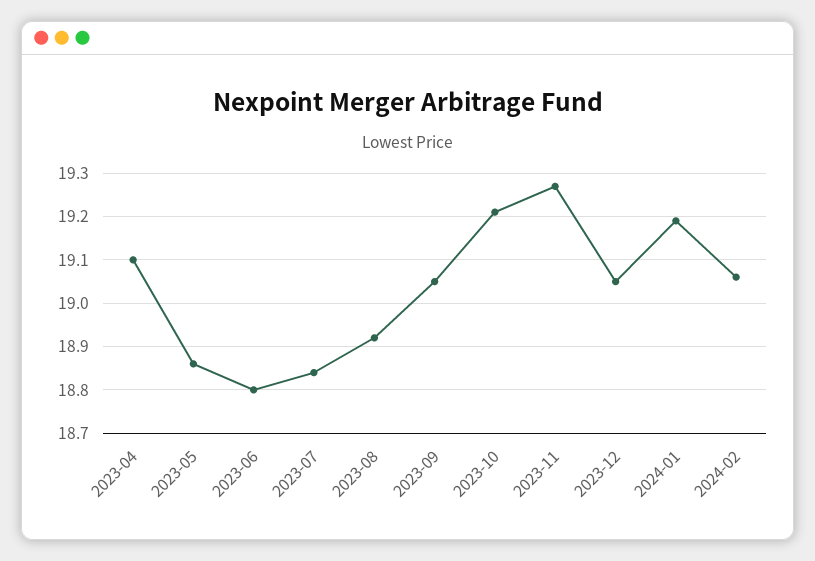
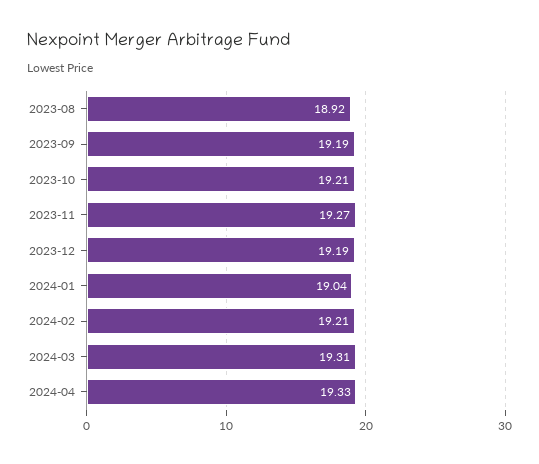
2023-04: 19.1 -> none
2023-05: 18.85 -> none
2023-06: 18.8 -> none
2023-07: 18.85 -> none
2023-09: 19.05 -> 19.19
2023-12: 19.05 -> 19.19
2024-01: 19.2 -> 19.04
2024-02: 19.05 -> 19.21
2024-03: none -> 19.31
2024-04: none -> 19.33

